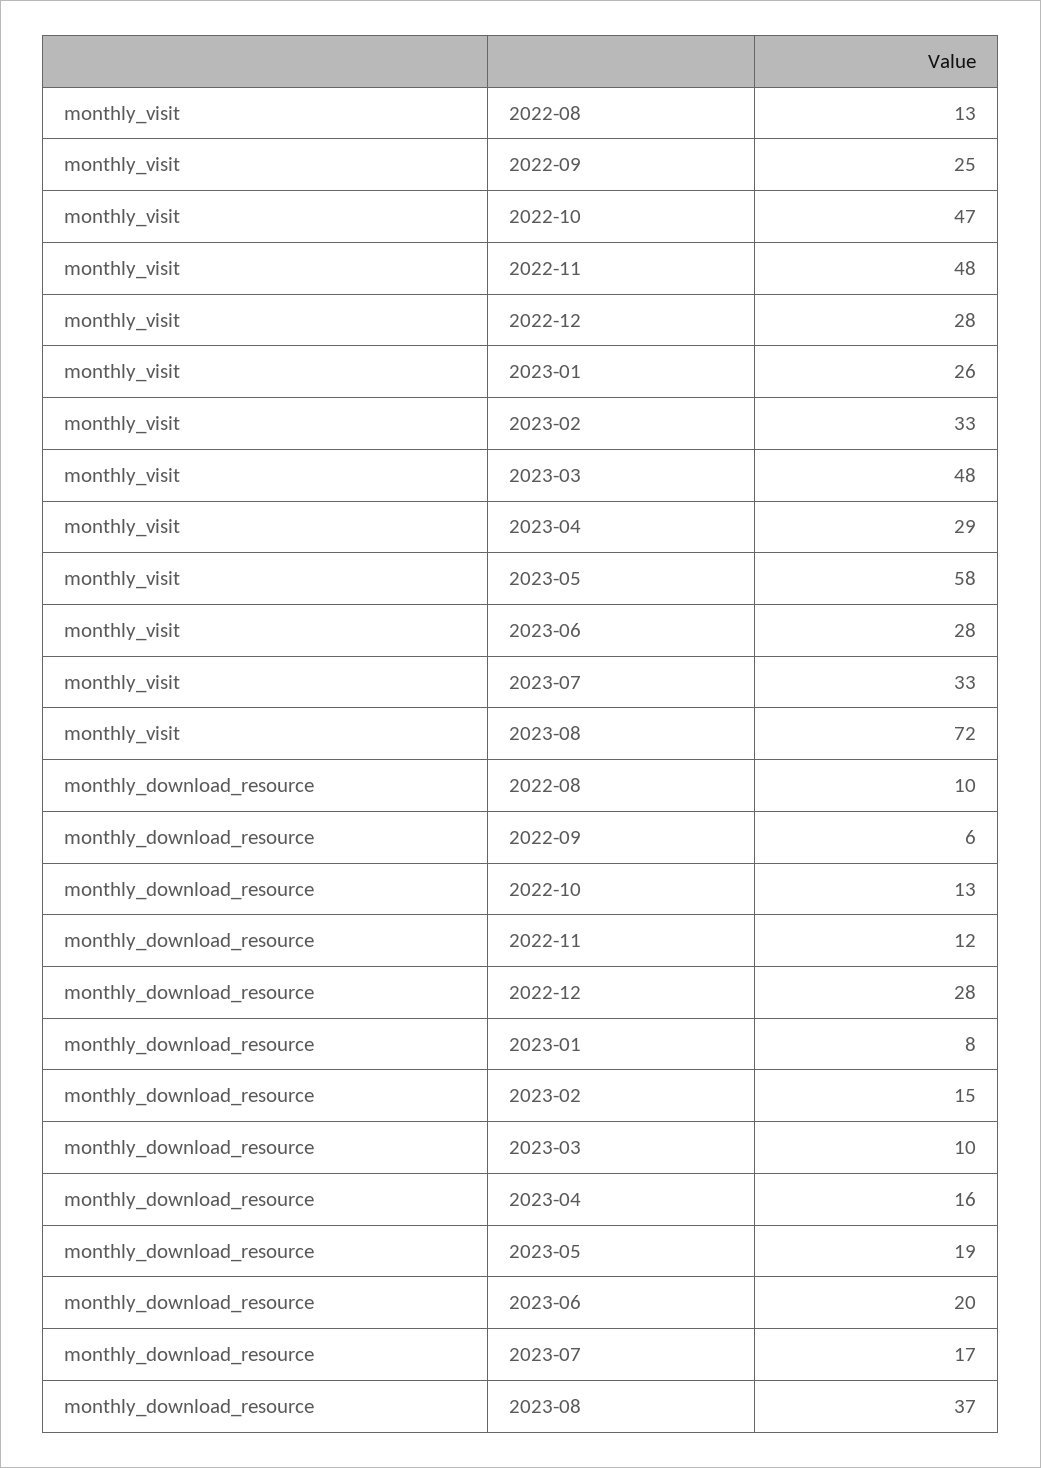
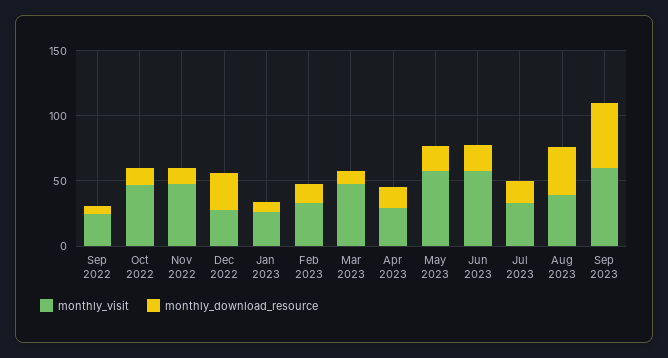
monthly_visit, 2022-08: 13 -> none
monthly_visit, 2023-06: 28 -> 60
monthly_visit, 2023-08: 72 -> 40
monthly_download_resource, 2022-08: 10 -> none
monthly_visit, Sep 2023: none -> 60
monthly_download_resource, Sep 2023: none -> 50

